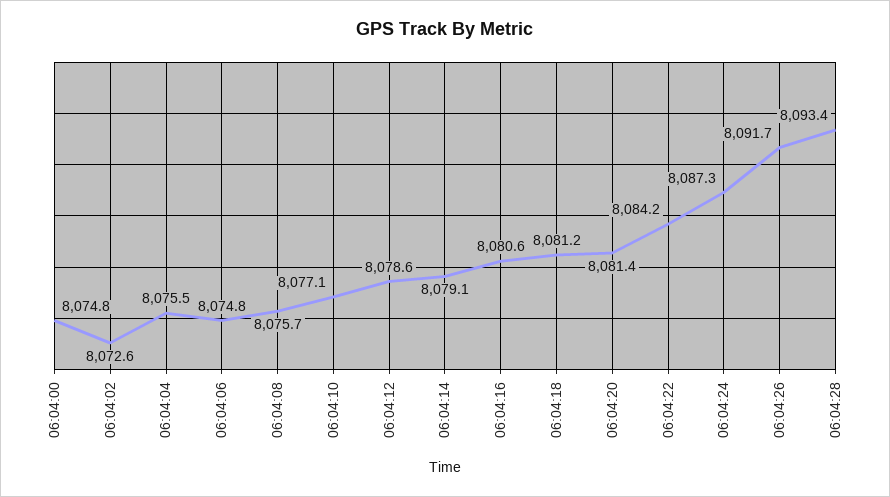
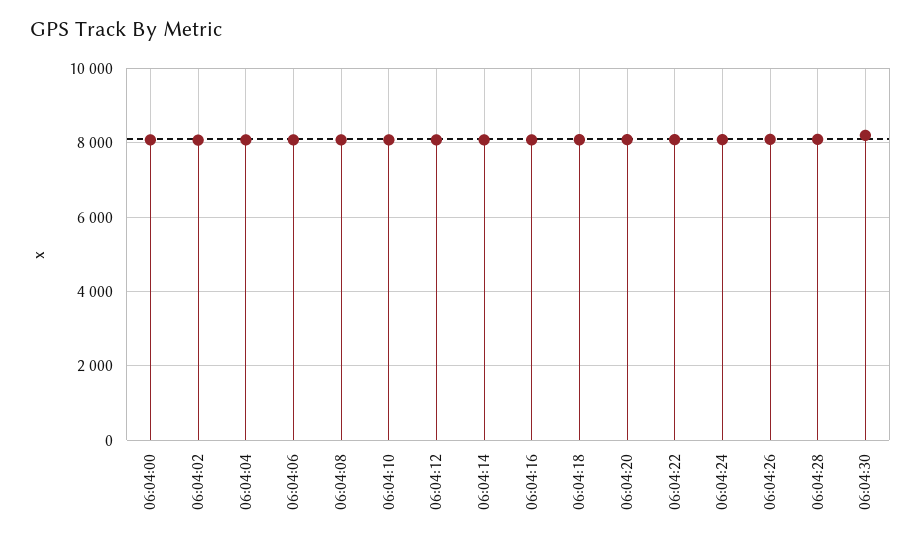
06:04:30: none -> 8200

